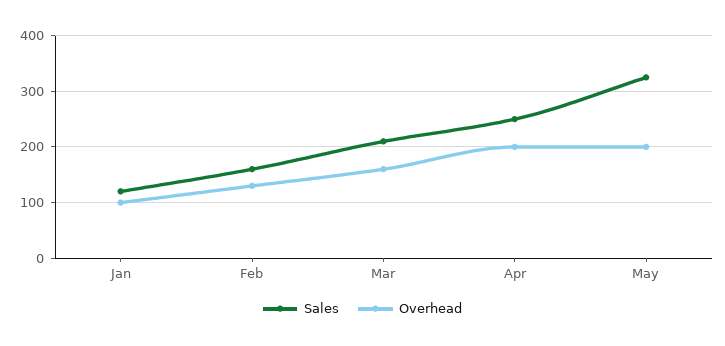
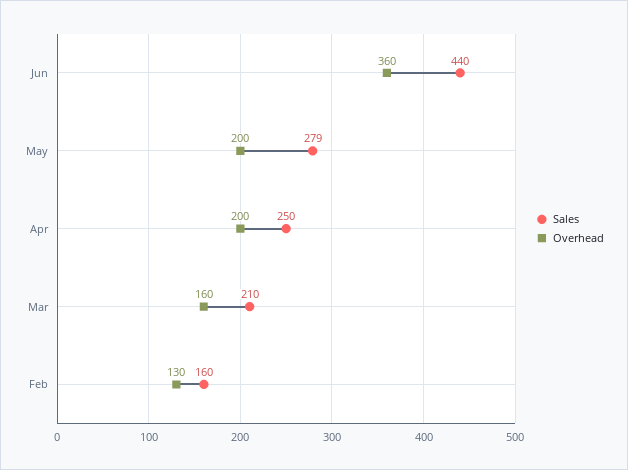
Sales, Jan: 120 -> none
Overhead, Jan: 100 -> none
Sales, May: 320 -> 279
Sales, Jun: none -> 440
Overhead, Jun: none -> 360

